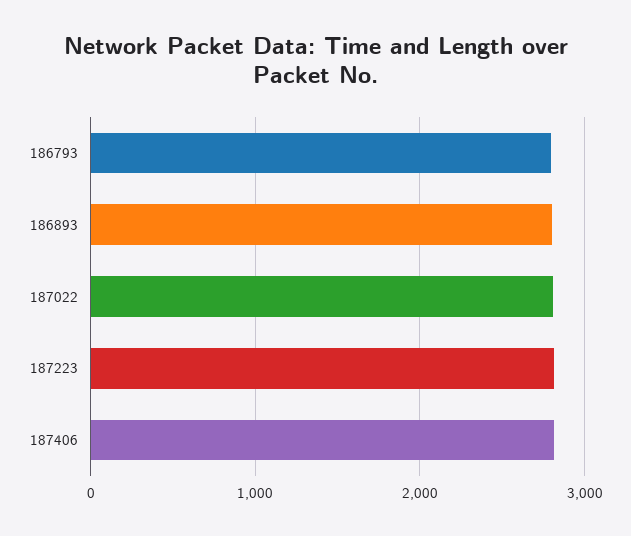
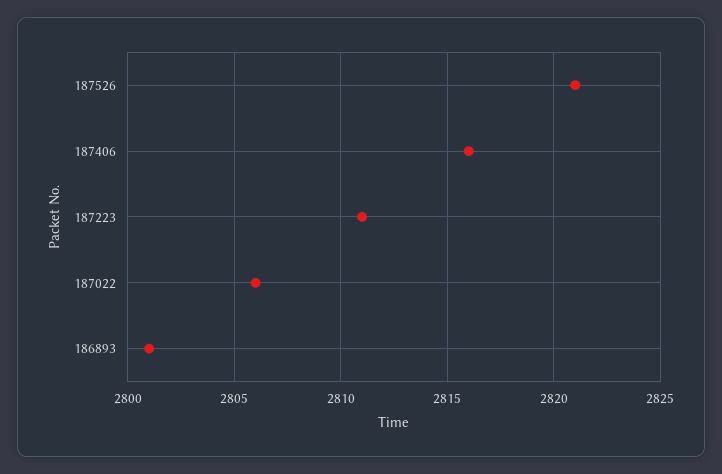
186793: 2800 -> none
187526: none -> 2821

